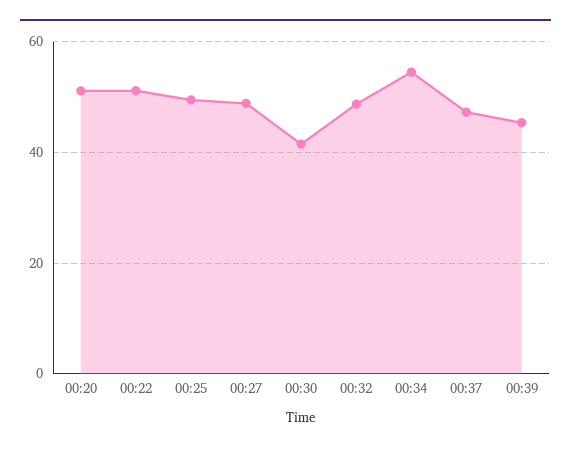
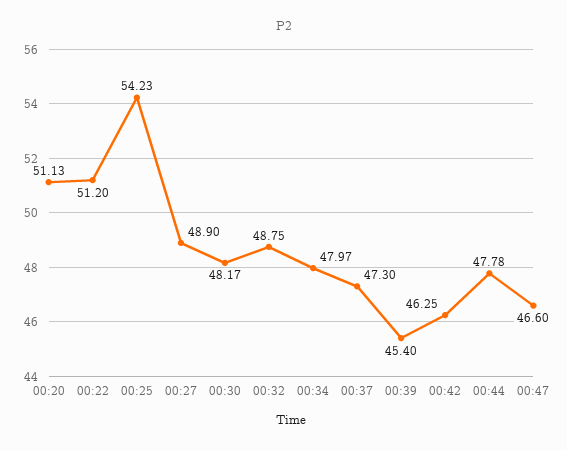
00:25: 50 -> 54.23
00:30: 42 -> 48.17
00:34: 54 -> 47.97
00:42: none -> 46.25
00:44: none -> 47.78
00:47: none -> 46.6

